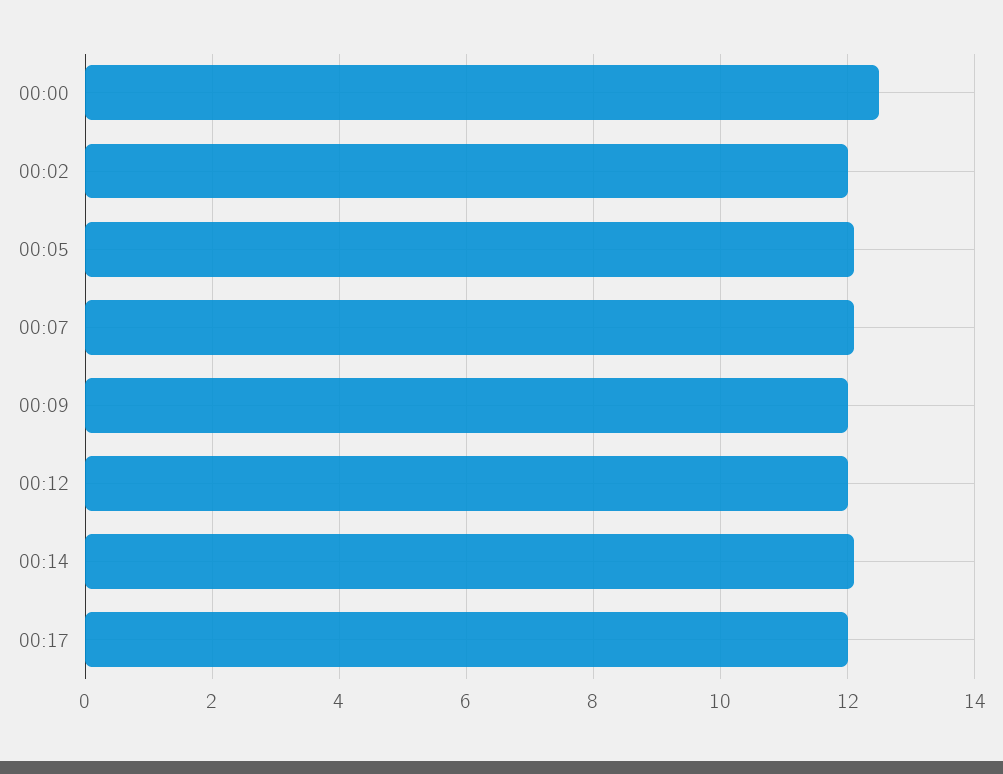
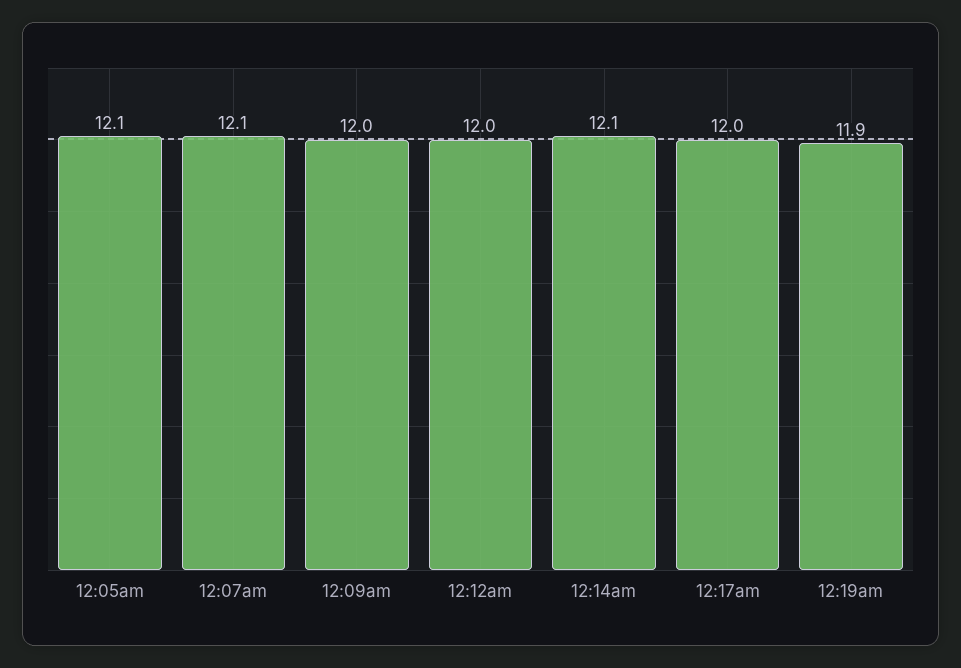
00:00: 12.5 -> none
00:02: 12 -> none
12:19am: none -> 11.9

